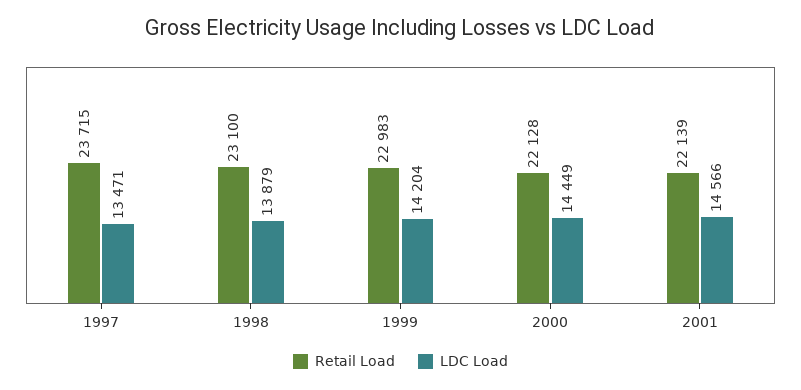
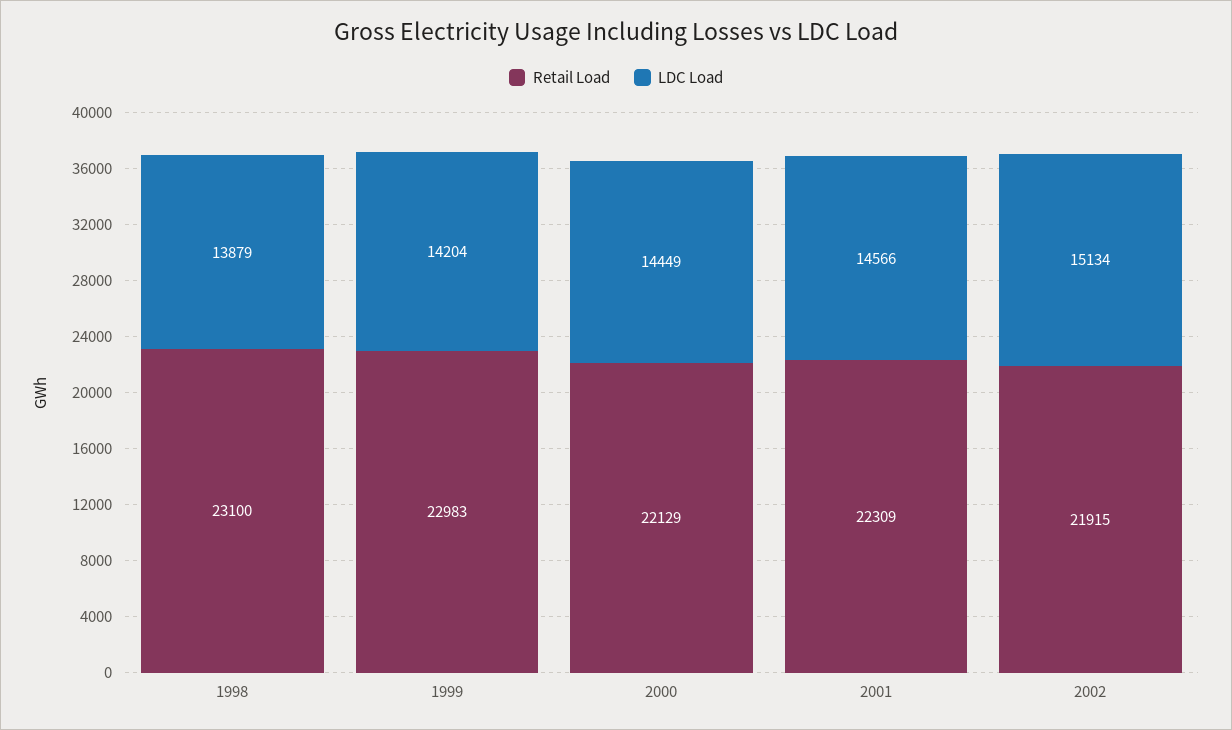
Retail Load, 1997: 23715 -> none
LDC Load, 1997: 13471 -> none
Retail Load, 2000: 22128 -> 22129
Retail Load, 2001: 22139 -> 22309
Retail Load, 2002: none -> 21915
LDC Load, 2002: none -> 15134

